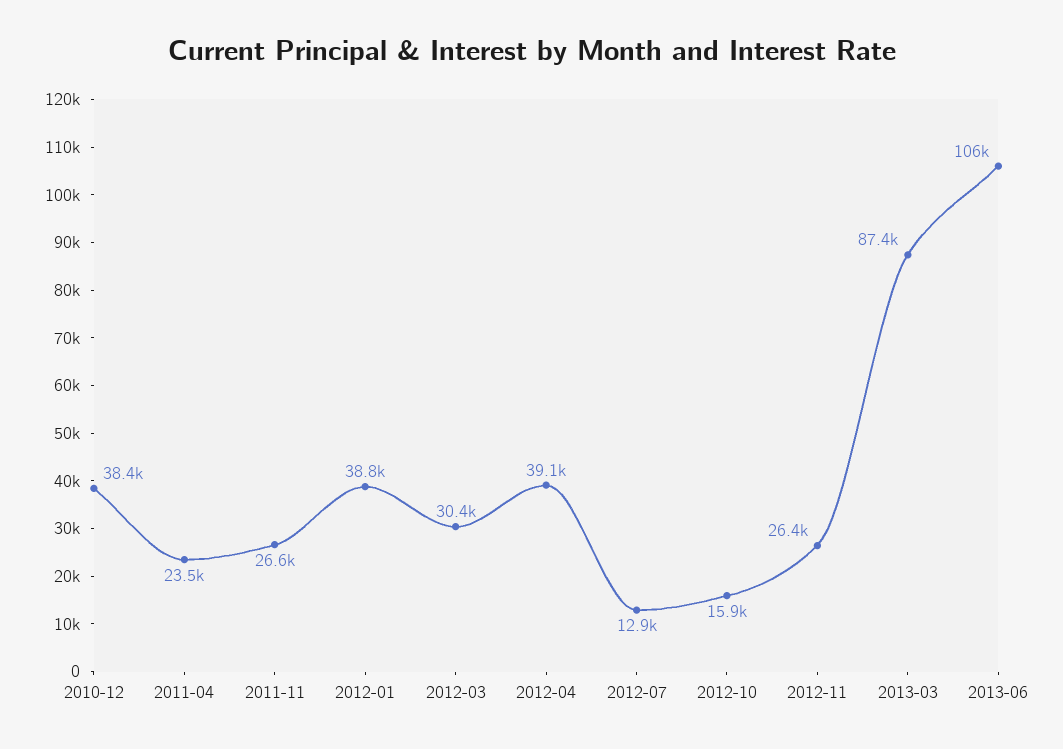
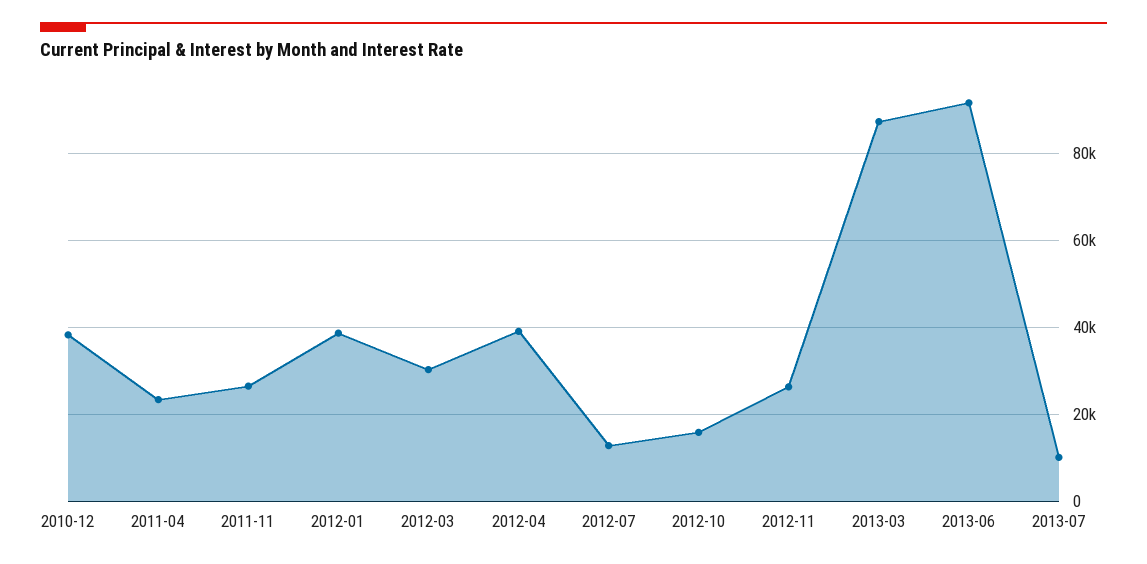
2013-06: 106000 -> 92000
2013-07: none -> 10000

